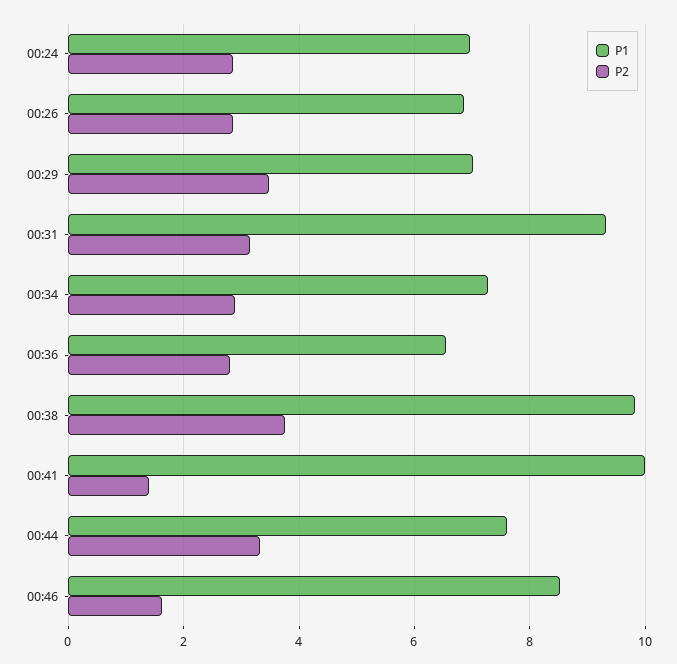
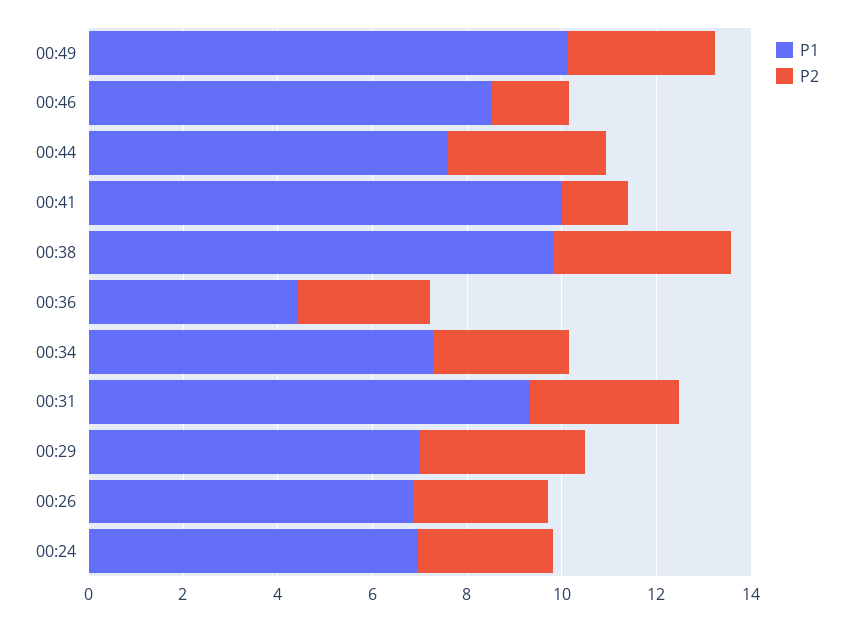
P1, 00:36: 6.6 -> 4.5
P1, 00:49: none -> 10
P2, 00:49: none -> 3

